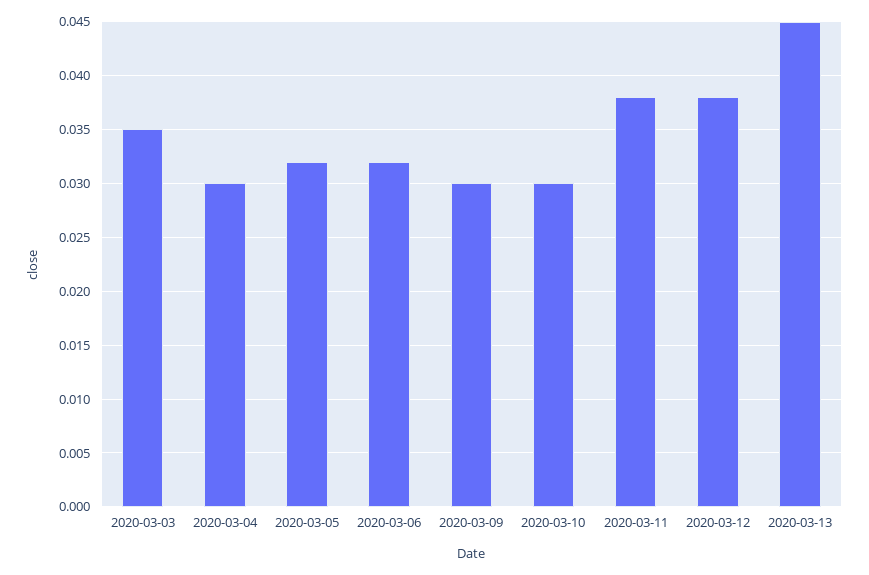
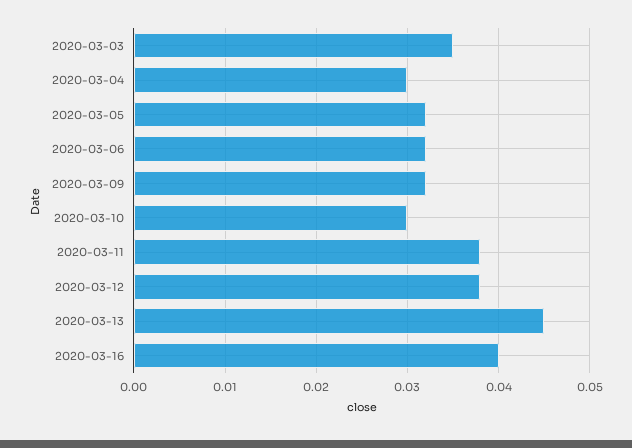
2020-03-09: 0.03 -> 0.032
2020-03-16: none -> 0.04

